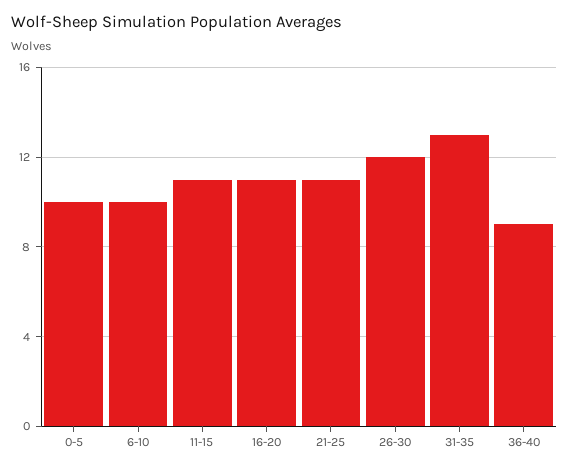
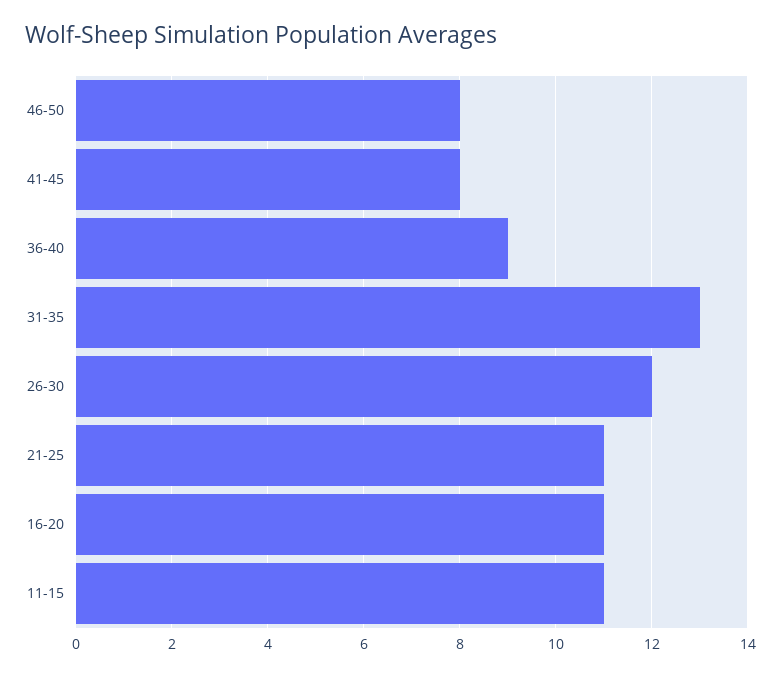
0-5: 10 -> none
6-10: 10 -> none
46-50: none -> 8
41-45: none -> 8

